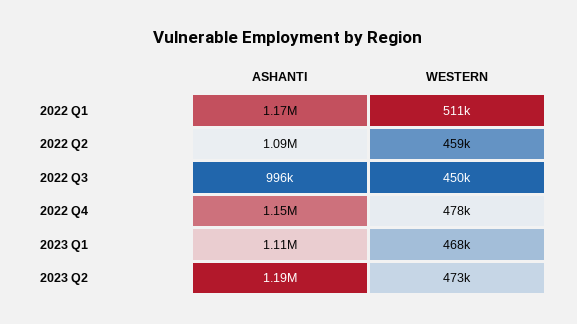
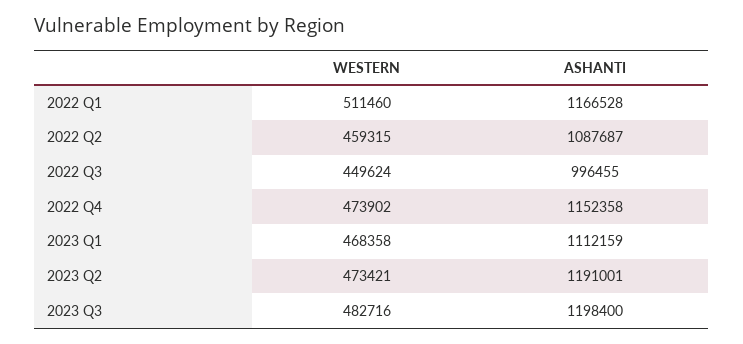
WESTERN, 2022 Q4: 478000 -> 473902
WESTERN, 2023 Q3: none -> 482716
ASHANTI, 2023 Q3: none -> 1198400

